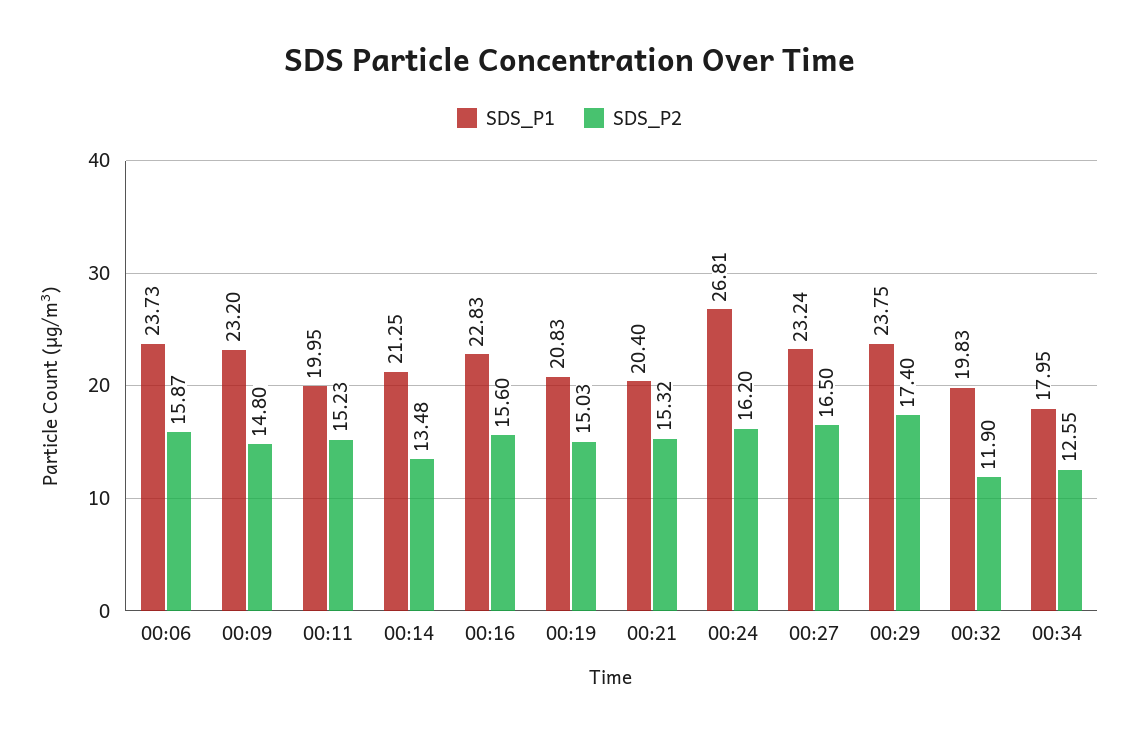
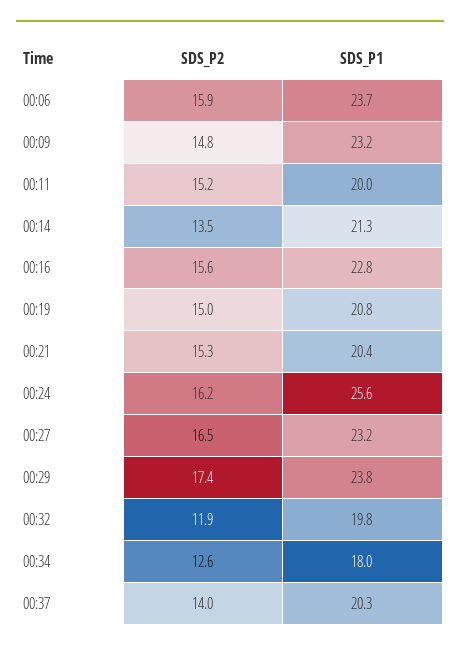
SDS_P1, 00:24: 26.81 -> 25.6
SDS_P2, 00:37: none -> 14
SDS_P1, 00:37: none -> 20.3

